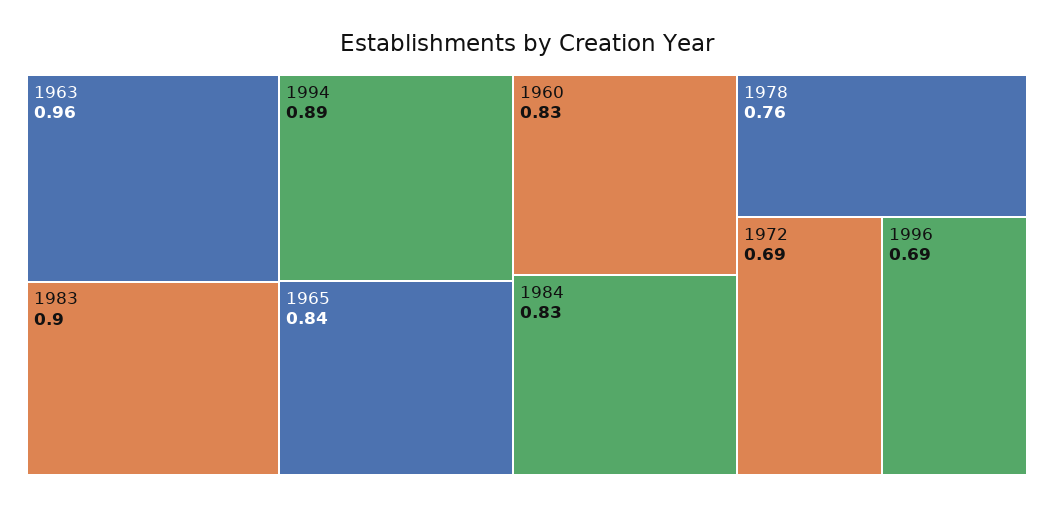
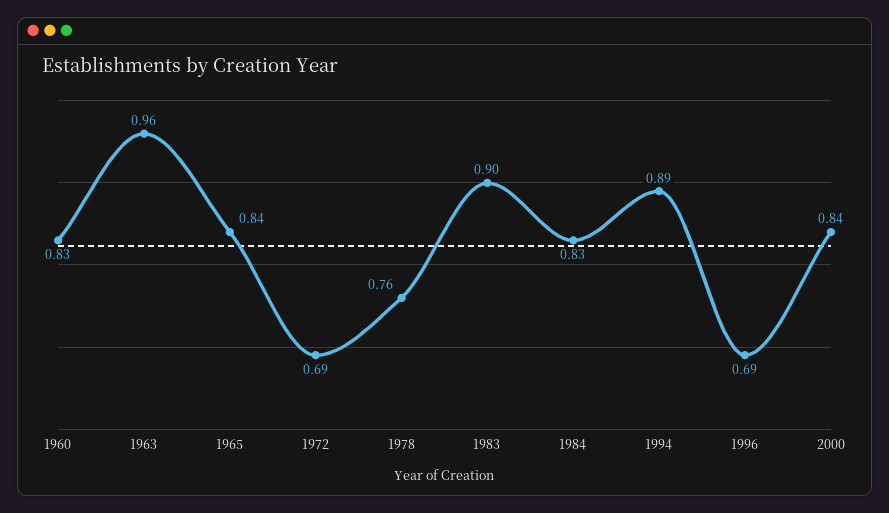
2000: none -> 0.84

